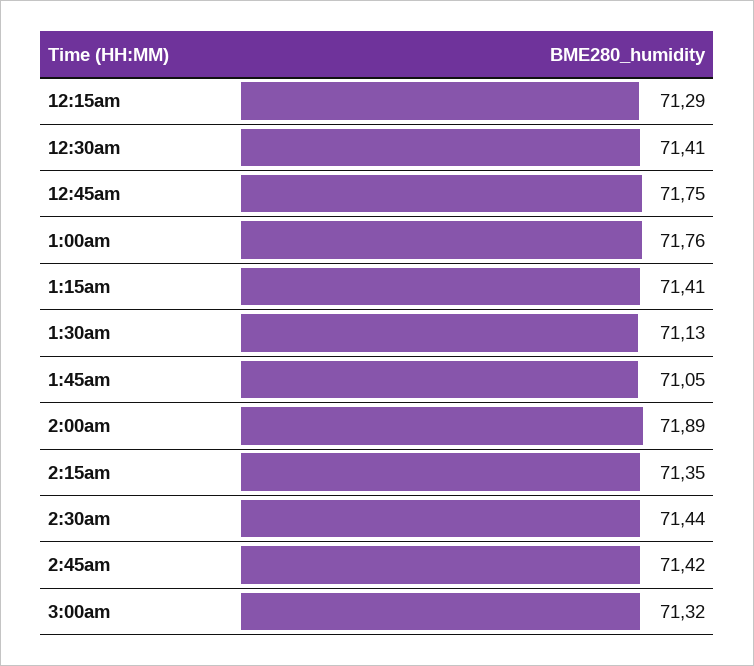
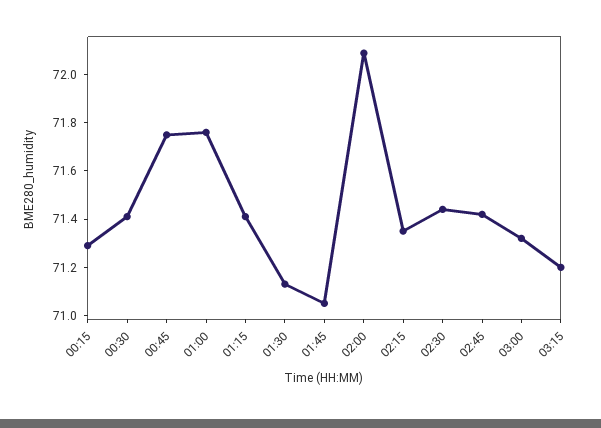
2:00am: 71.89 -> 72.1
03:15: none -> 71.2

